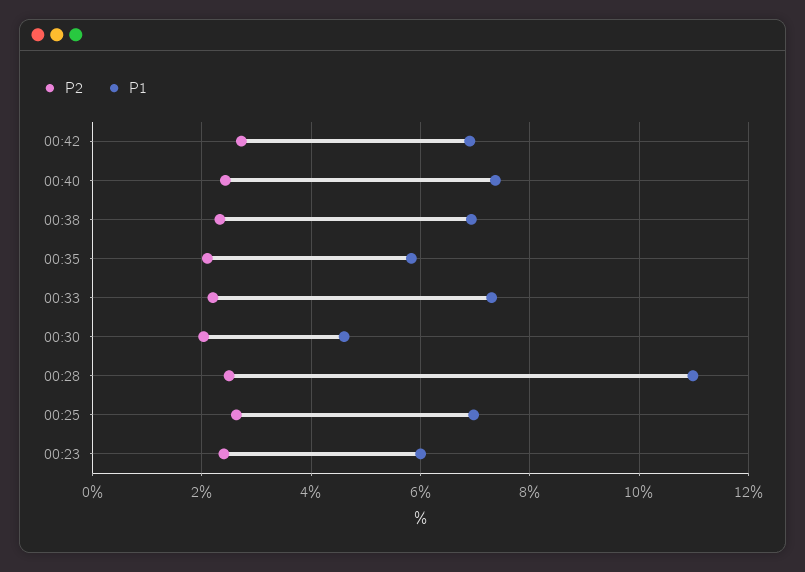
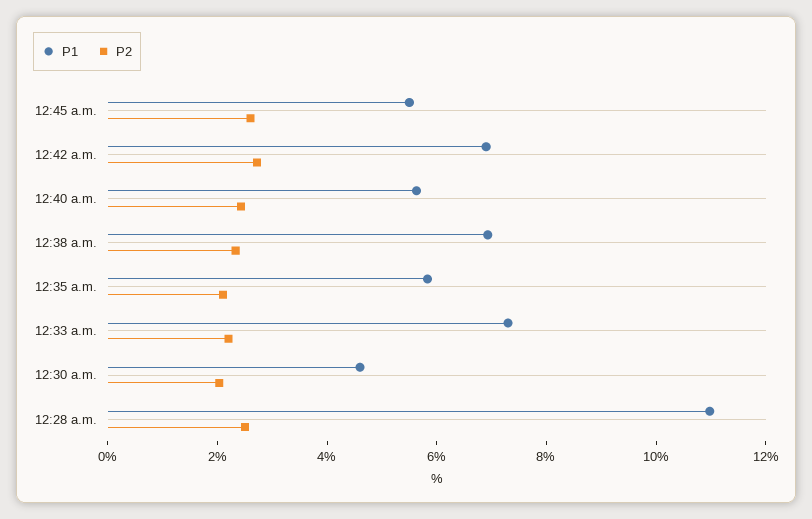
P1, 00:40: 7.4 -> 5.5
P2, 00:25: 2.6 -> none
P1, 00:25: 7 -> none
P2, 00:23: 2.4 -> none
P1, 00:23: 6 -> none
P1, 12:45 a.m.: none -> 5.5
P2, 12:45 a.m.: none -> 2.5

